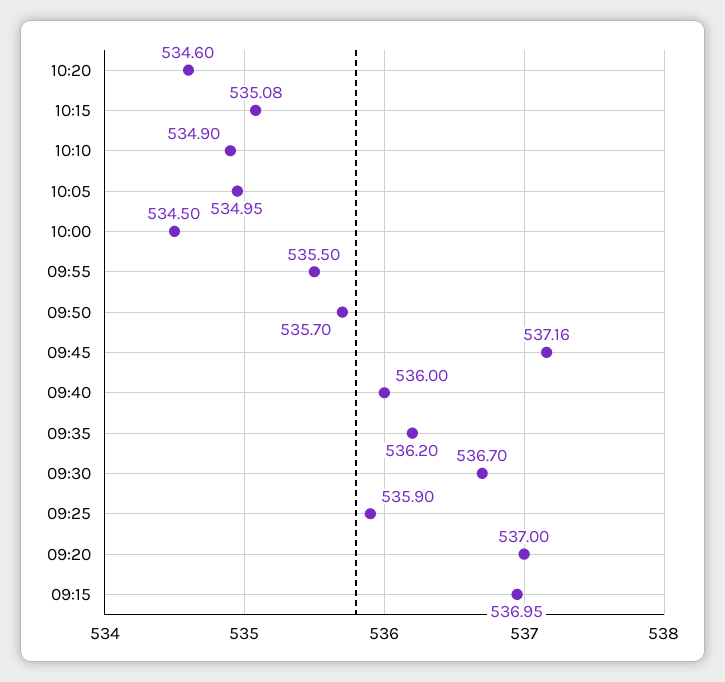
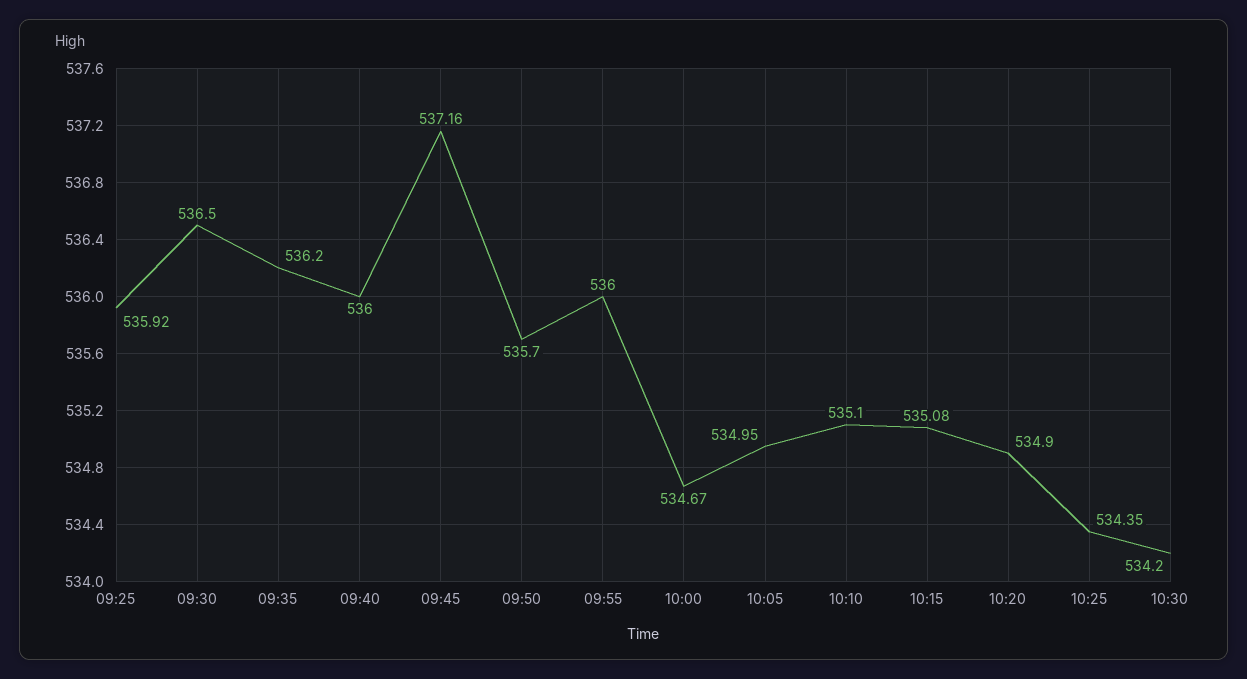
10:20: 534.6 -> 534.9
10:10: 534.9 -> 535.1
10:00: 534.5 -> 534.67
09:55: 535.5 -> 536
09:30: 536.7 -> 536.5
09:25: 535.9 -> 535.92
09:20: 537 -> none
09:15: 536.95 -> none
10:25: none -> 534.35
10:30: none -> 534.2

